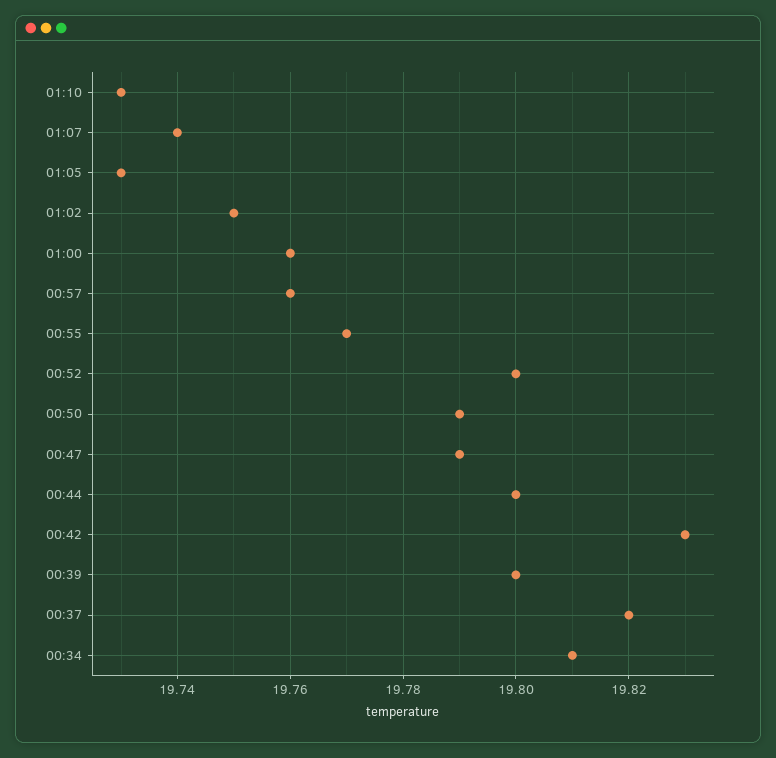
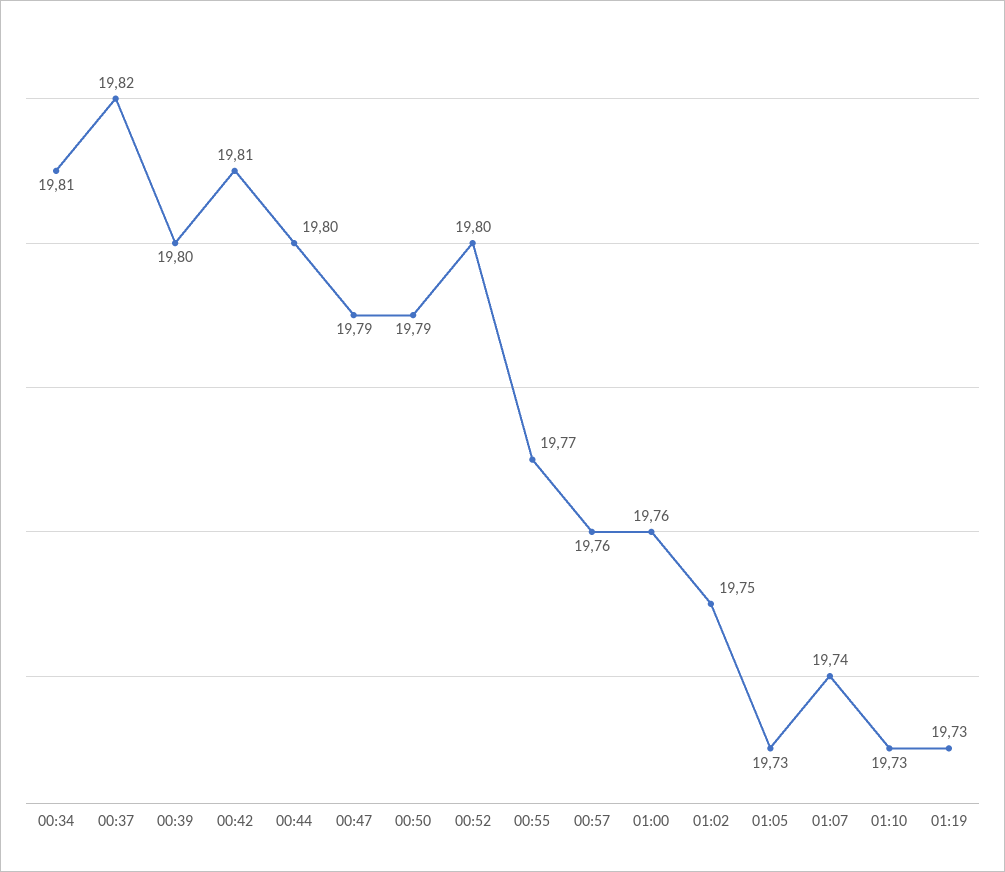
00:42: 19.83 -> 19.81
01:19: none -> 19.73

